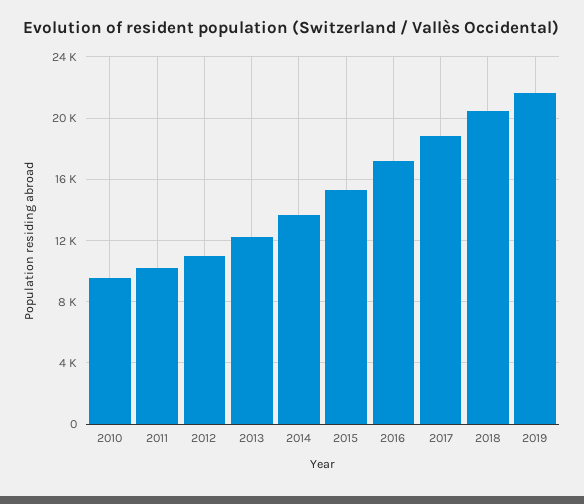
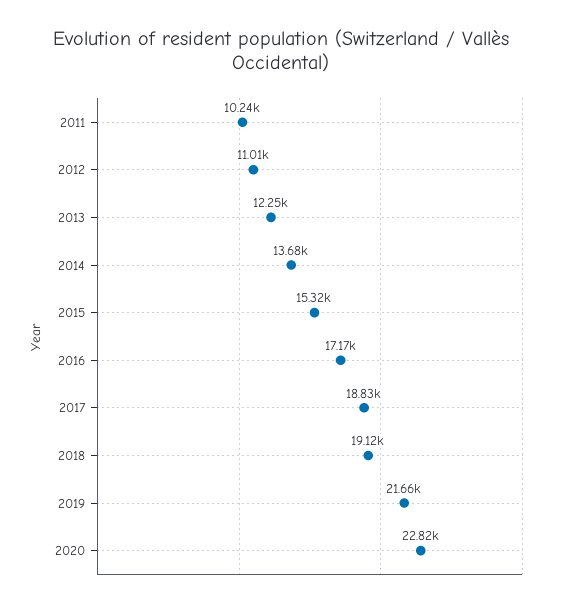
2010: 9500 -> none
2018: 20500 -> 19120
2020: none -> 22820

